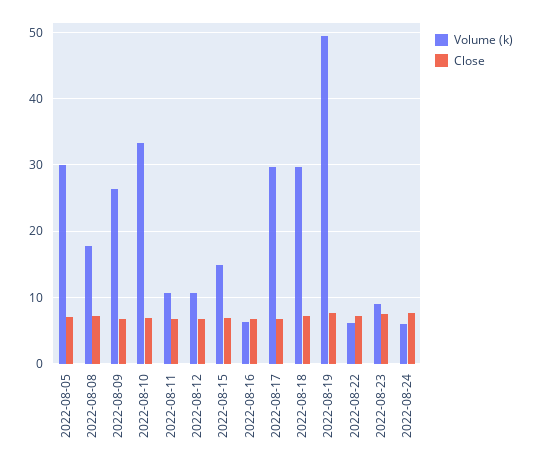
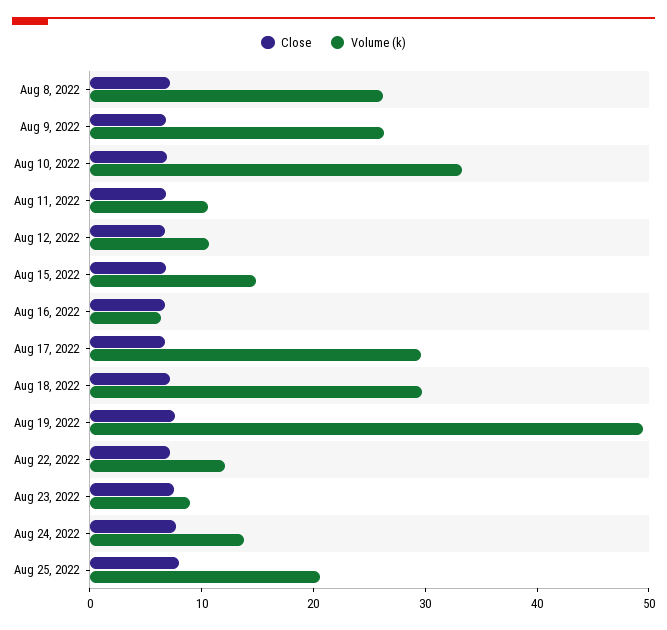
Volume (k), 2022-08-05: 30 -> none
Close, 2022-08-05: 7 -> none
Volume (k), 2022-08-08: 18 -> 26
Volume (k), 2022-08-22: 6 -> 12
Volume (k), 2022-08-24: 6 -> 14
Close, Aug 25, 2022: none -> 8
Volume (k), Aug 25, 2022: none -> 20

